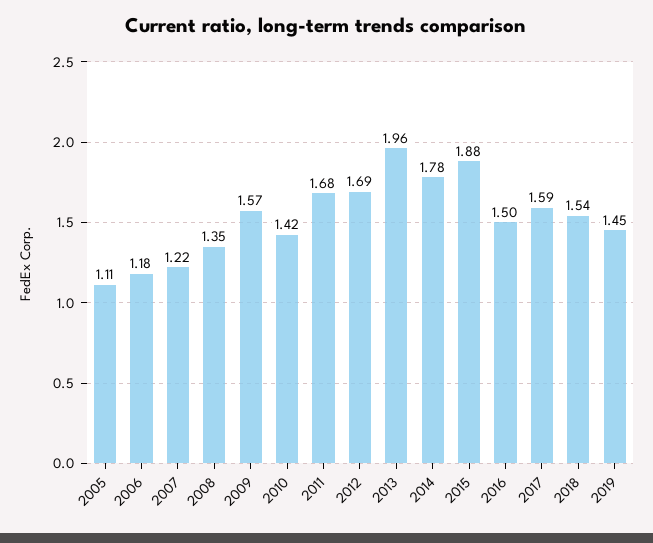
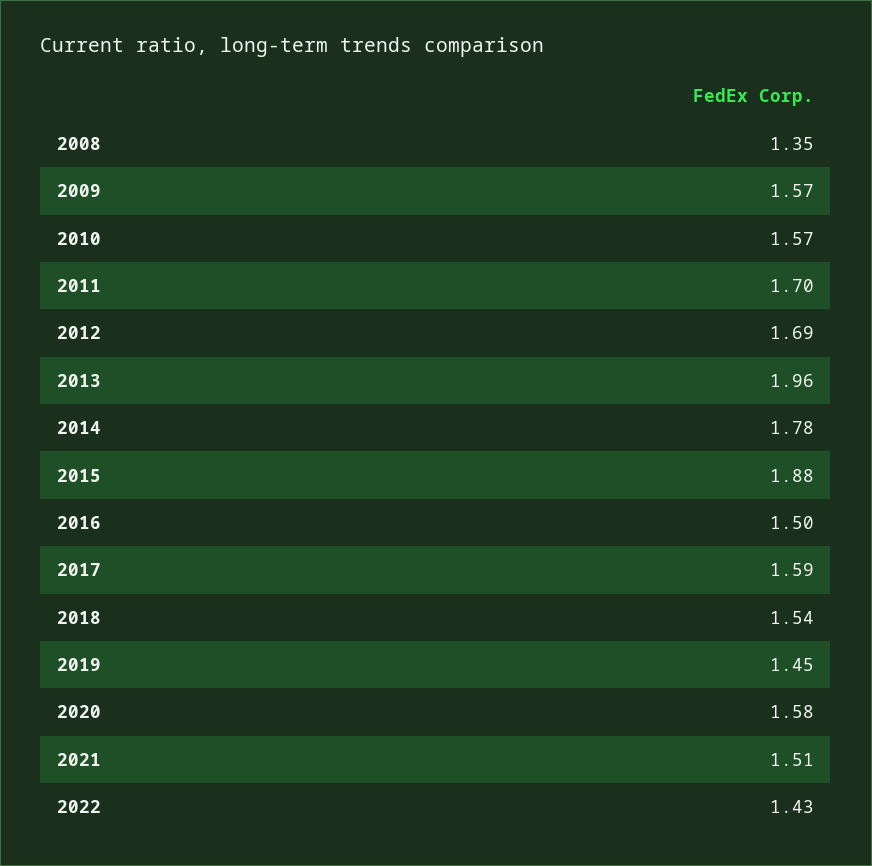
2005: 1.11 -> none
2006: 1.18 -> none
2007: 1.22 -> none
2010: 1.42 -> 1.57
2011: 1.68 -> 1.7
2020: none -> 1.58
2021: none -> 1.51
2022: none -> 1.43

